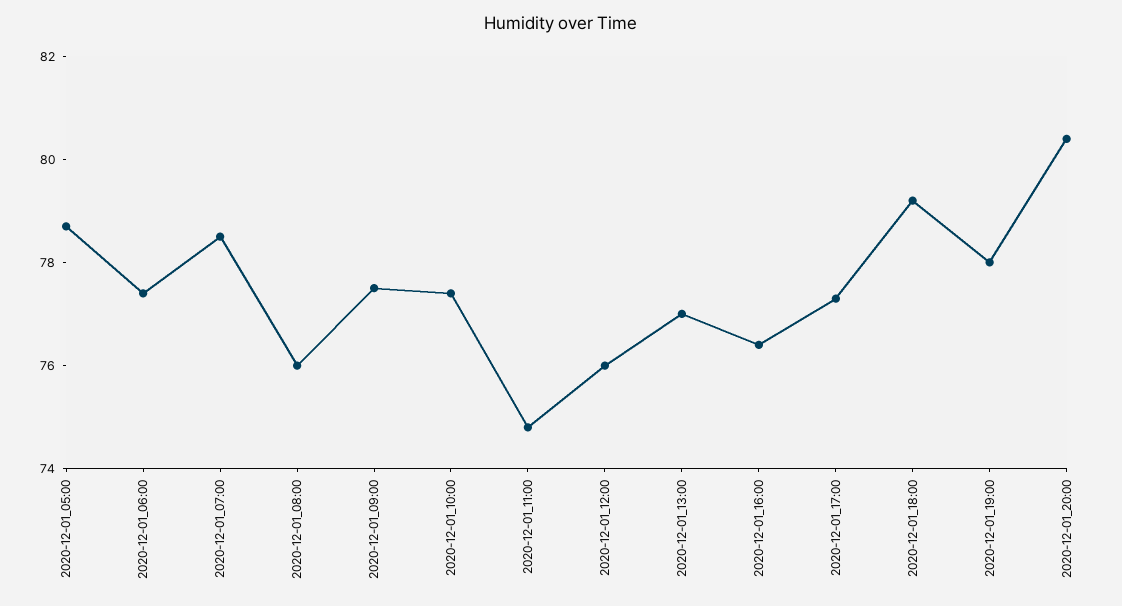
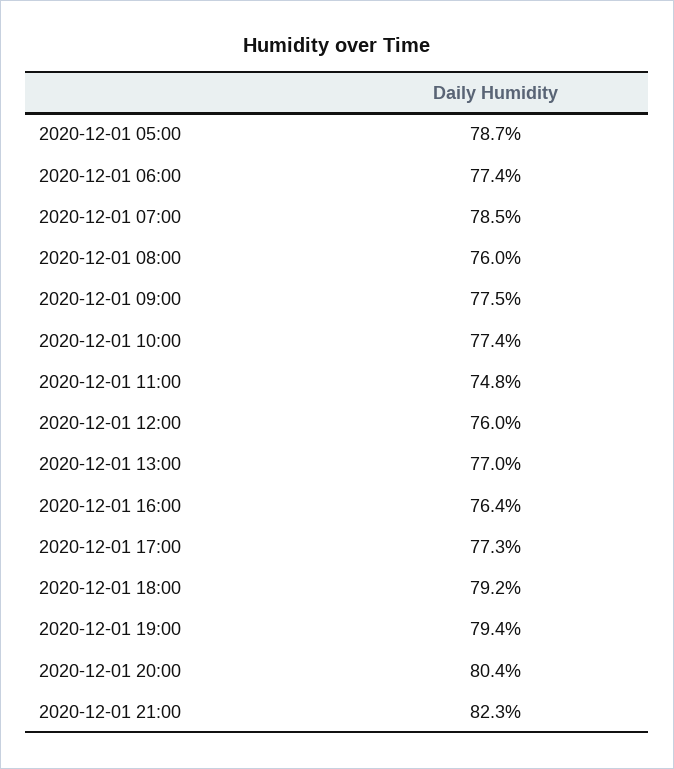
2020-12-01_19:00: 78 -> 79.4
2020-12-01 21:00: none -> 82.3

